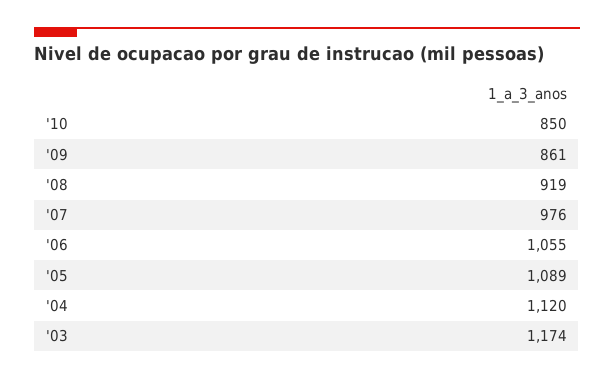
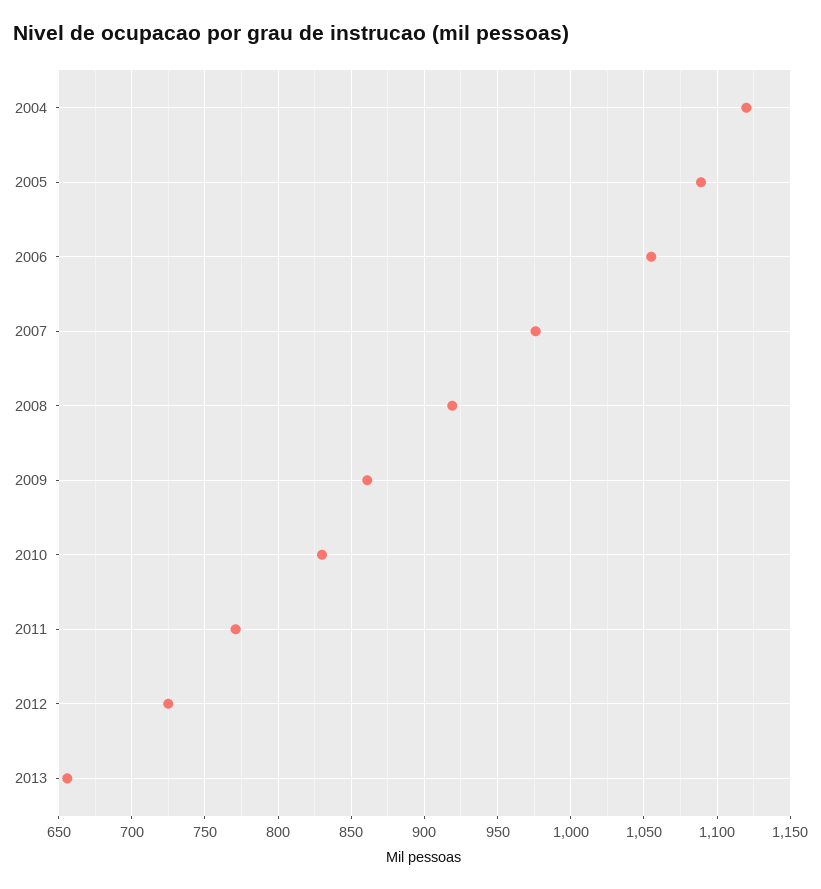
'10: 850 -> 830
'03: 1174 -> none
2011: none -> 770
2012: none -> 725
2013: none -> 655

